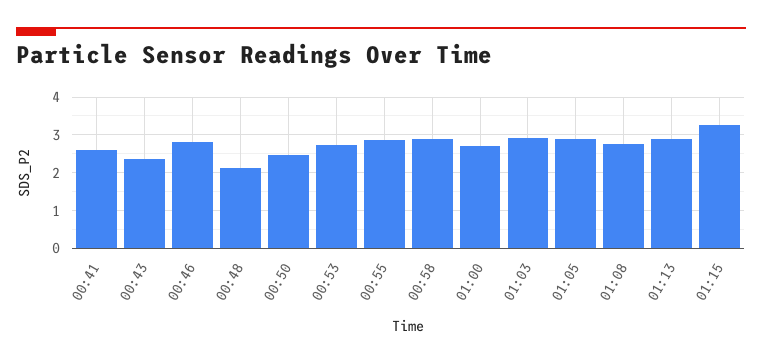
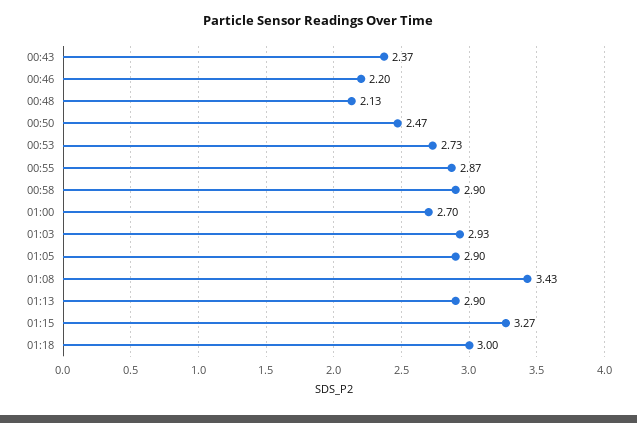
00:41: 2.6 -> none
00:46: 2.8 -> 2.2
01:08: 2.8 -> 3.43
01:18: none -> 3

